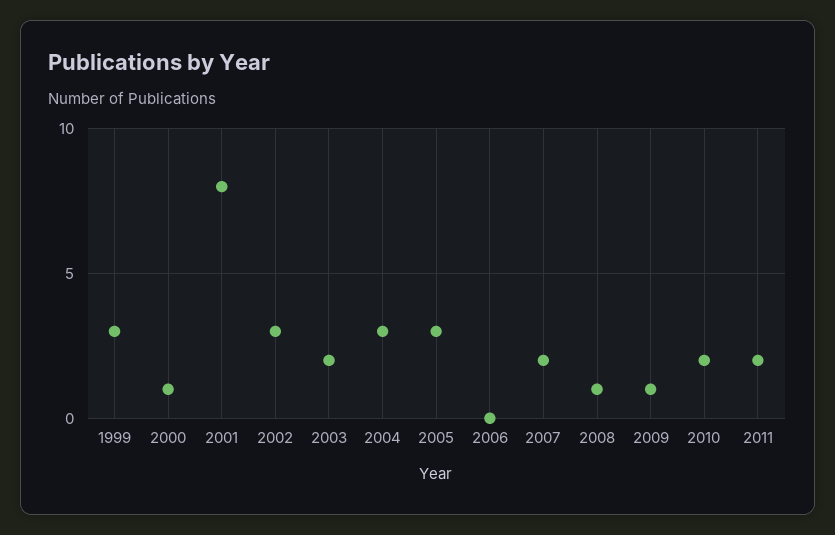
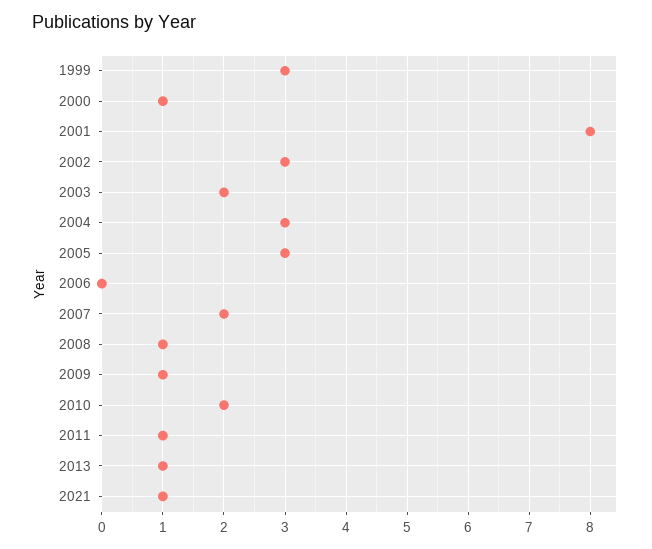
2011: 2 -> 1
2013: none -> 1
2021: none -> 1

